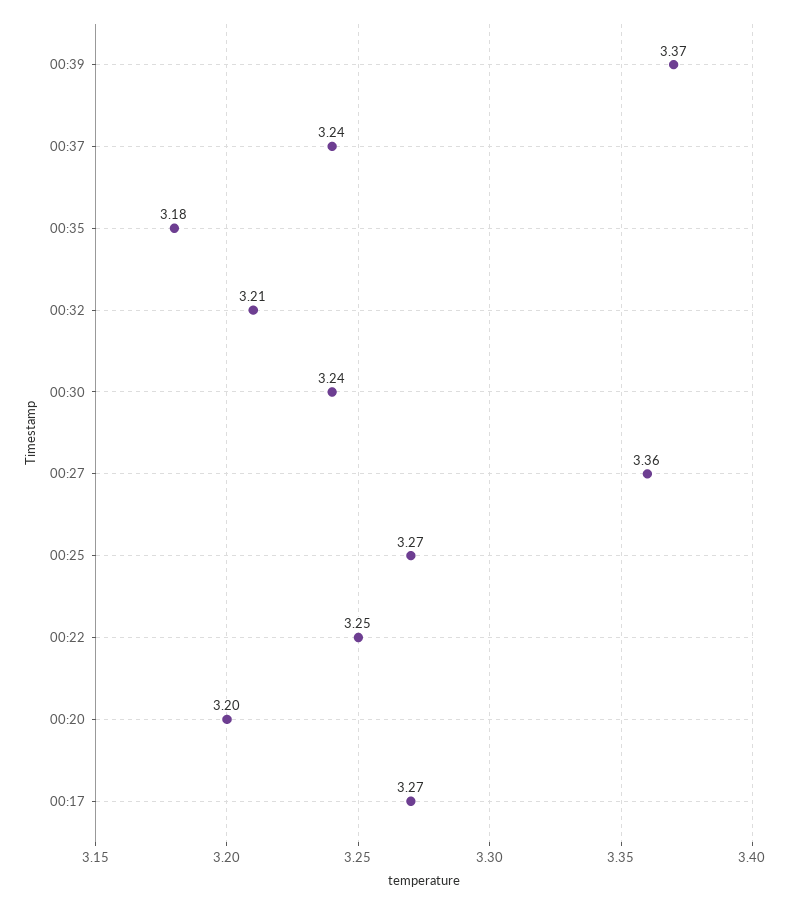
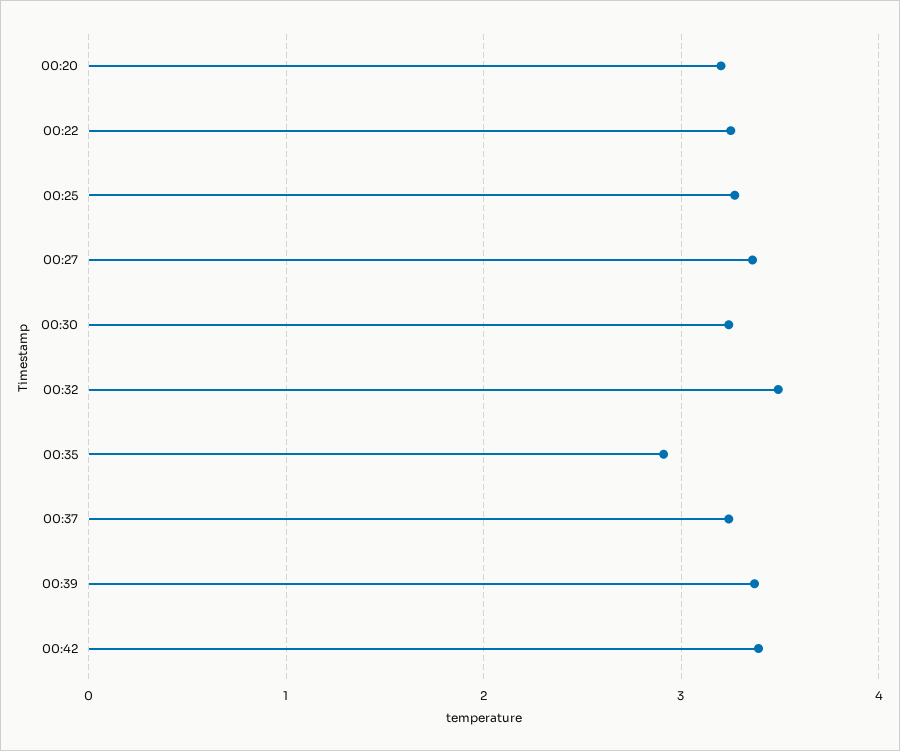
00:35: 3.18 -> 2.9
00:32: 3.21 -> 3.5
00:17: 3.27 -> none
00:42: none -> 3.4

